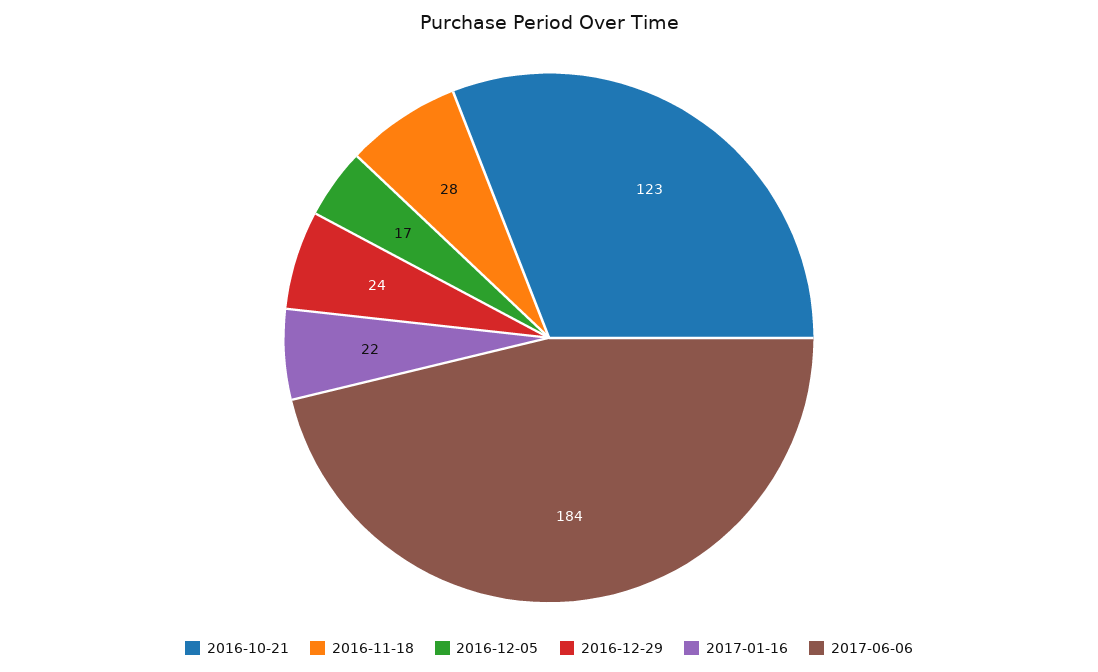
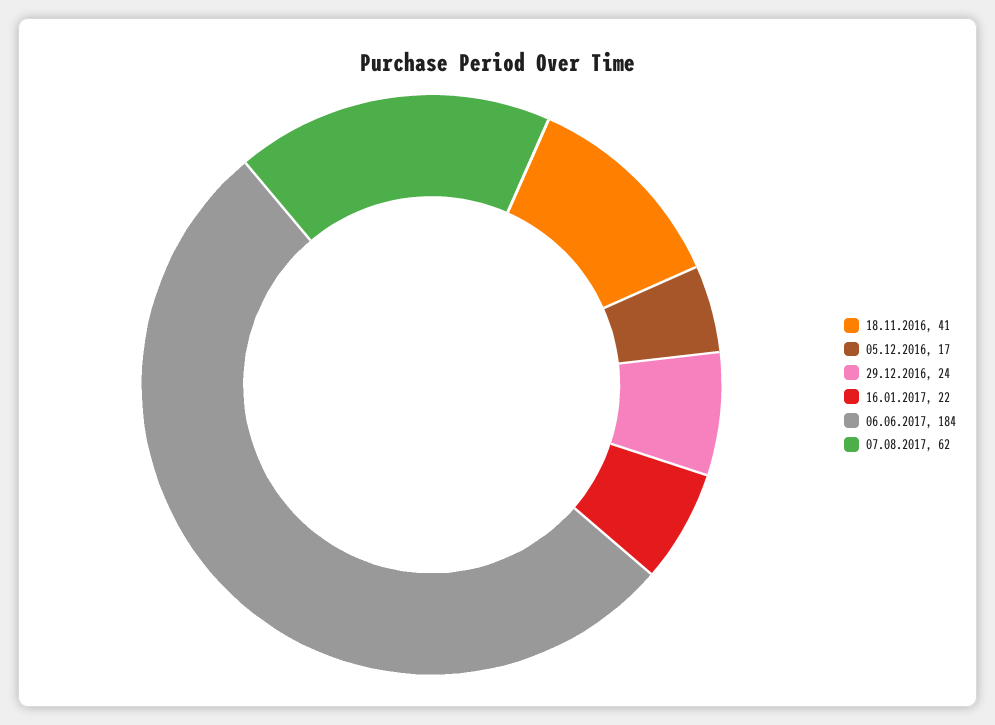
2016-10-21: 123 -> none
2016-11-18: 28 -> 41
07.08.2017: none -> 62

